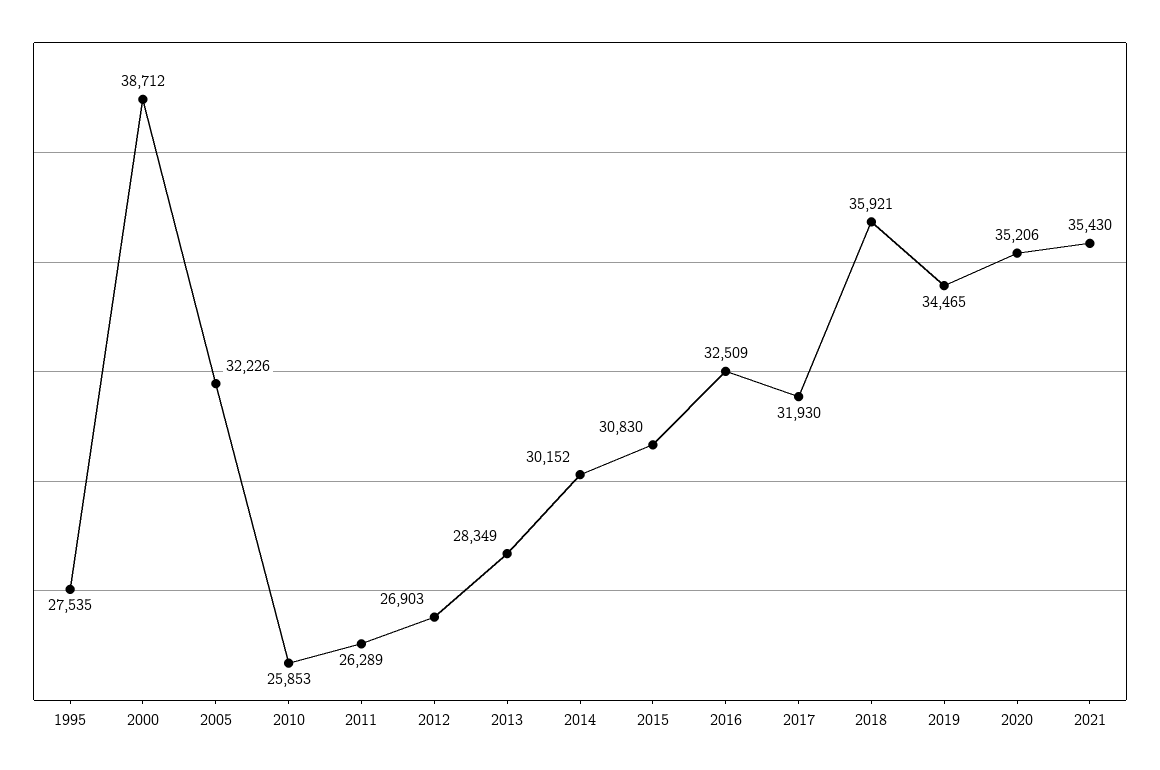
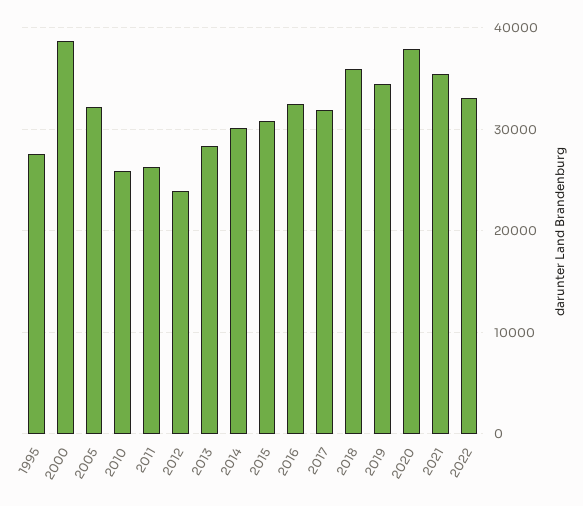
2012: 26903 -> 24000
2020: 35206 -> 38000
2022: none -> 33000

